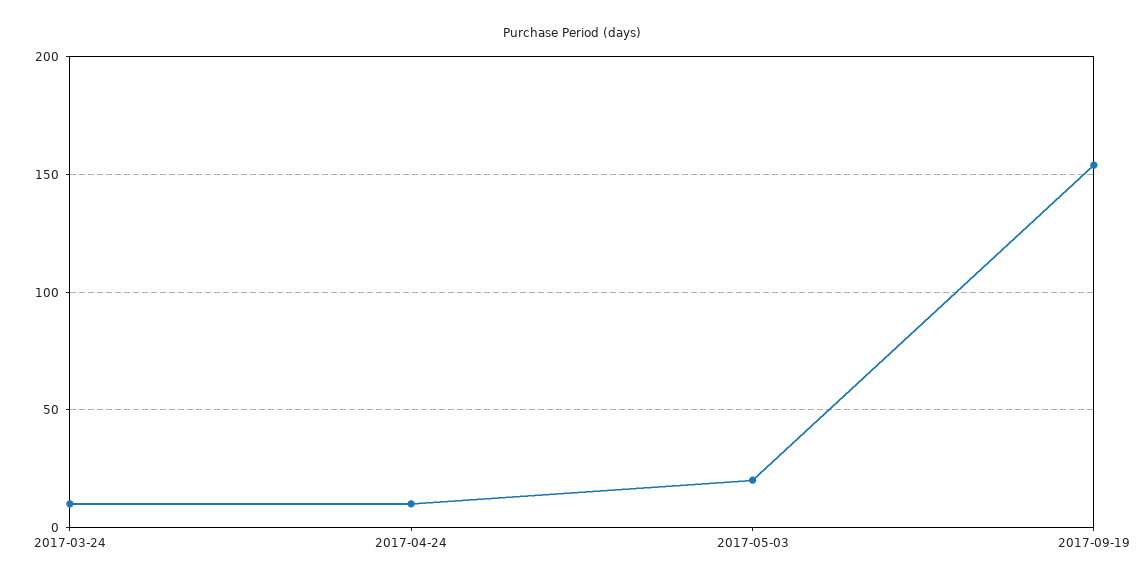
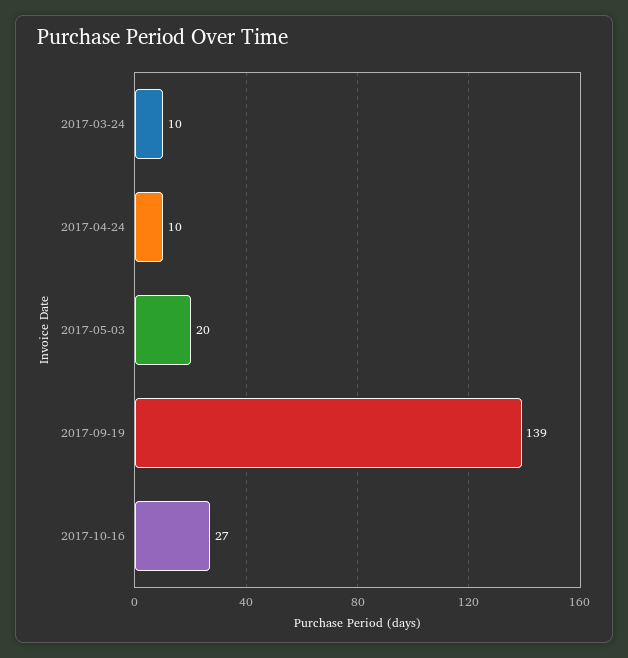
2017-09-19: 155 -> 139
2017-10-16: none -> 27

